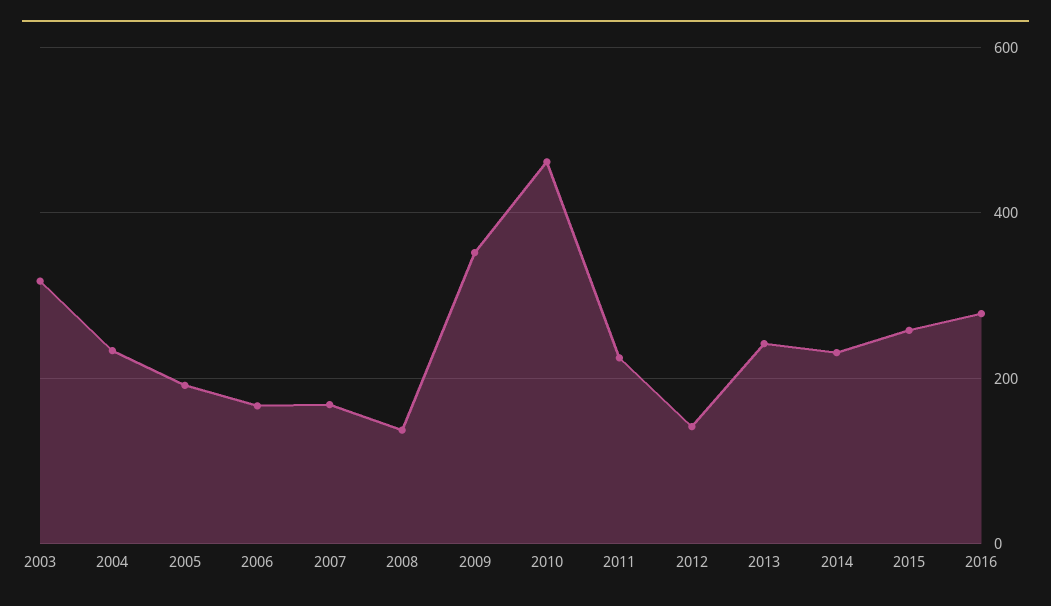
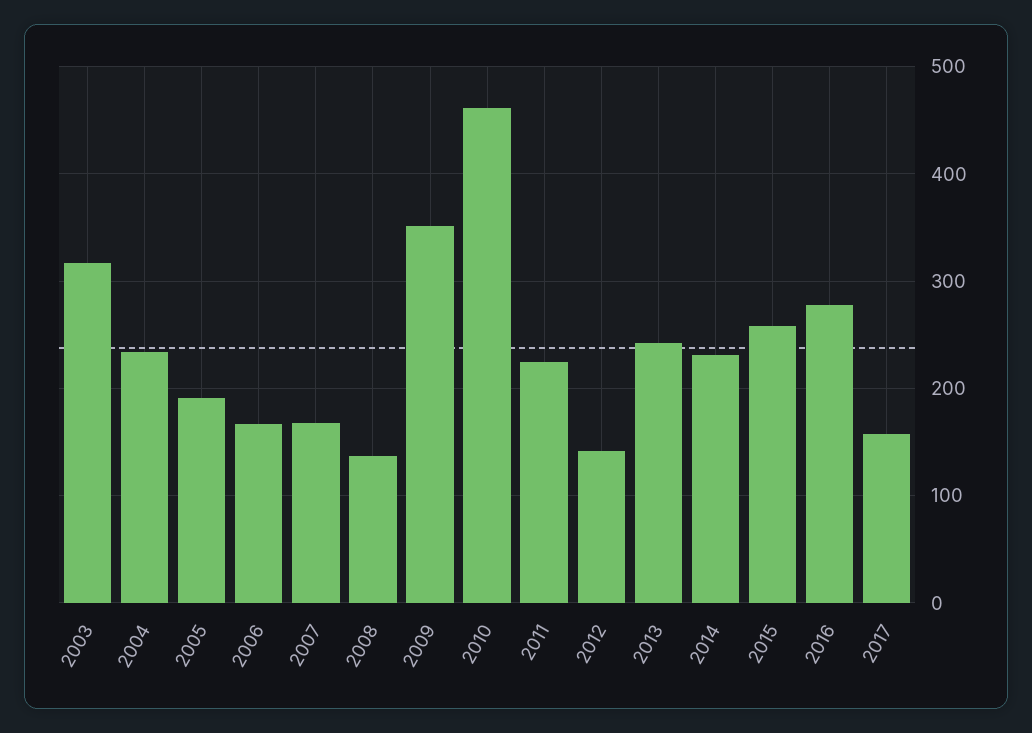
2017: none -> 160

